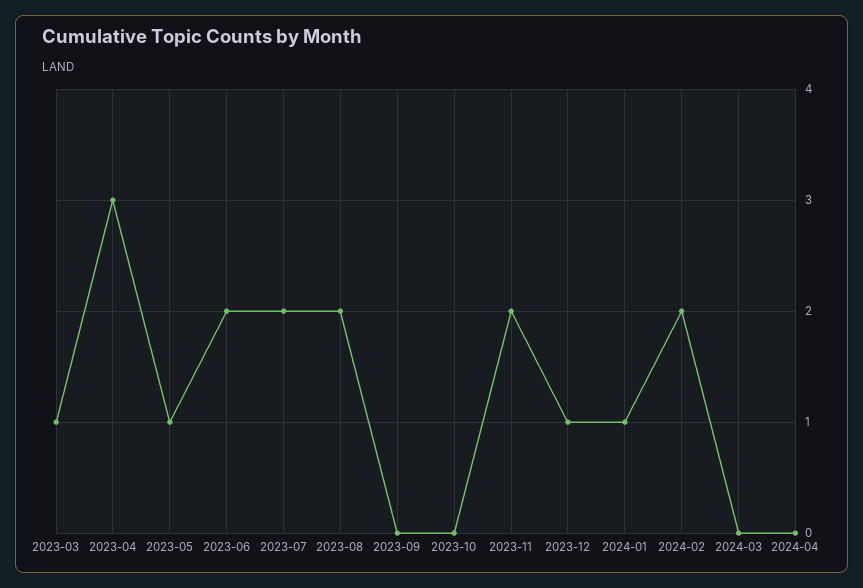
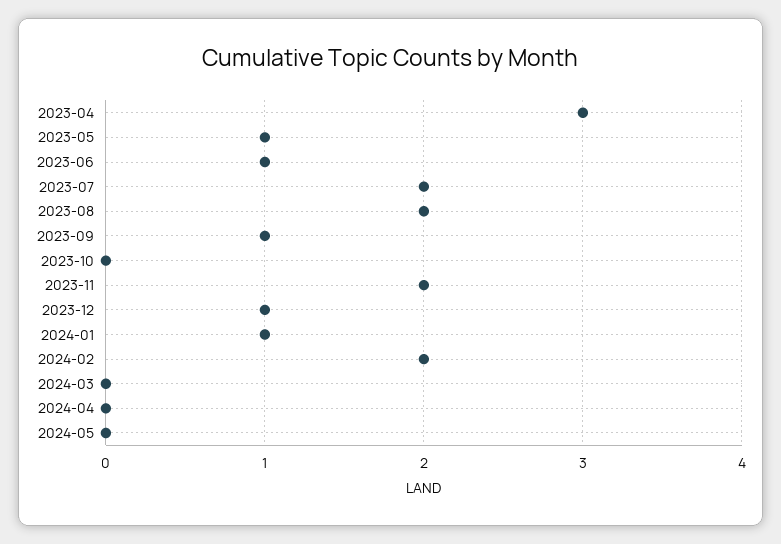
2023-03: 1 -> none
2023-06: 2 -> 1
2023-09: 0 -> 1
2024-05: none -> 0

